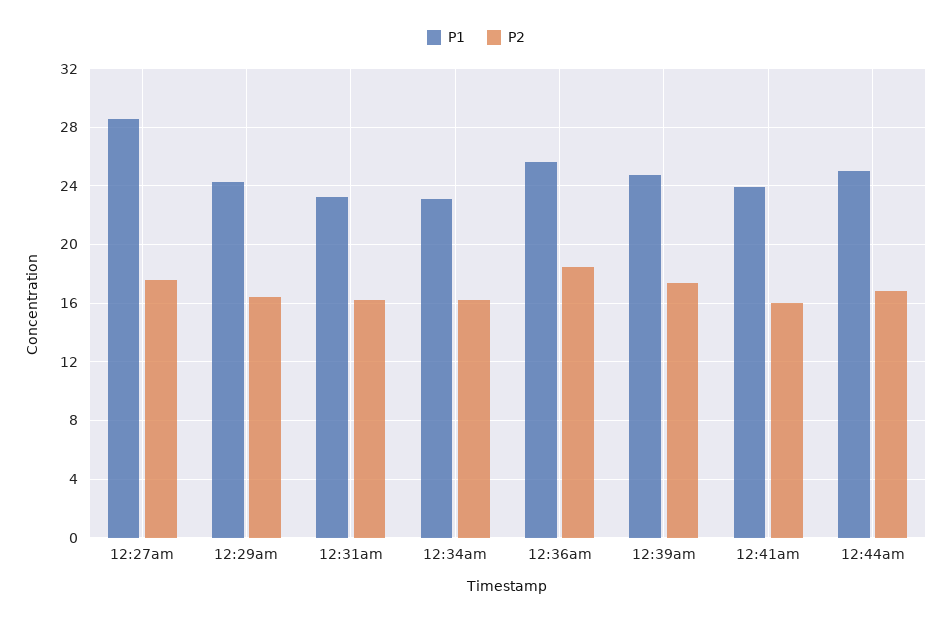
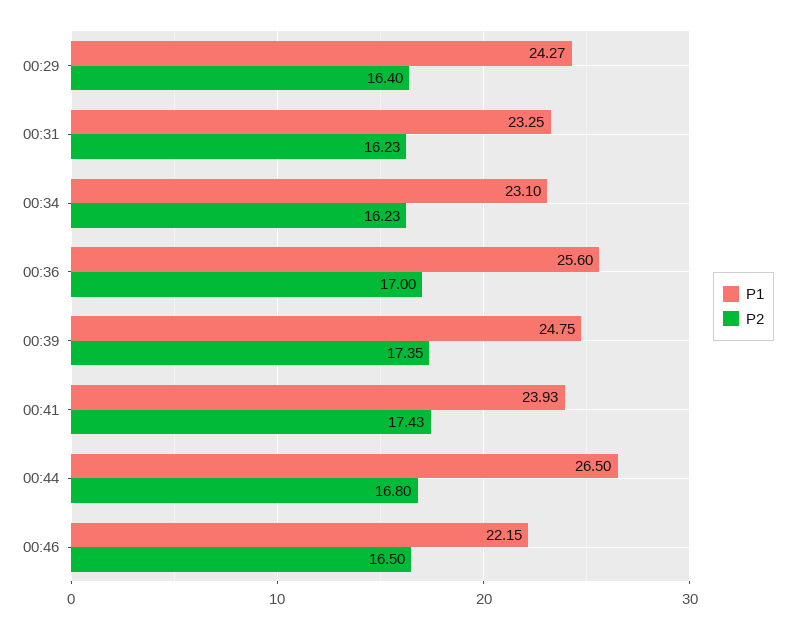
P1, 12:27am: 28.5 -> none
P2, 12:27am: 17.5 -> none
P2, 12:36am: 18.5 -> 17
P2, 12:41am: 16 -> 17.43
P1, 12:44am: 25 -> 26.5
P1, 00:46: none -> 22.15
P2, 00:46: none -> 16.5

